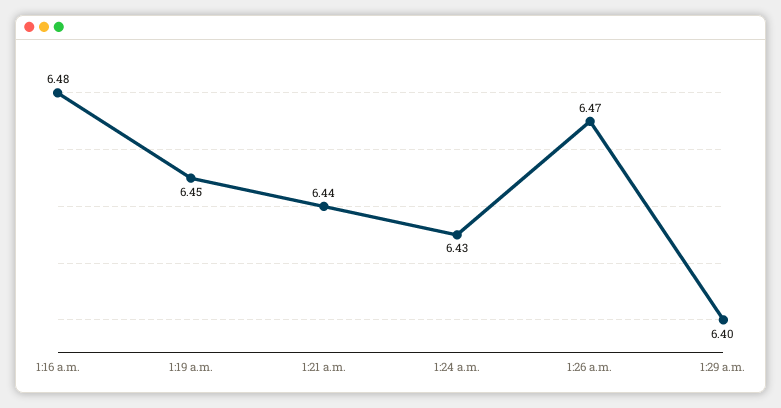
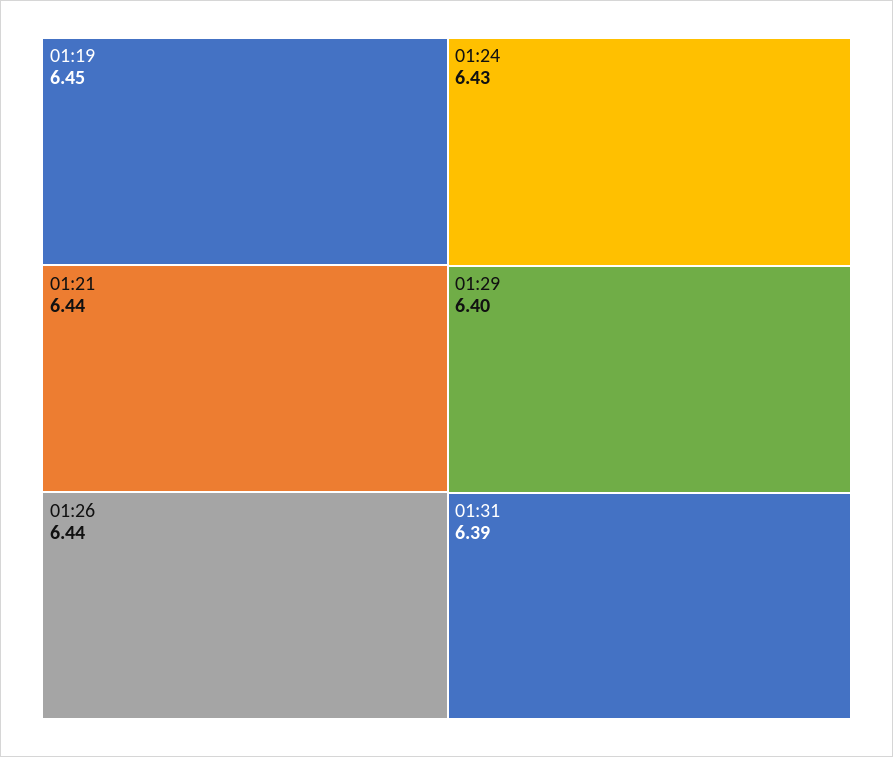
1:16 a.m.: 6.48 -> none
1:26 a.m.: 6.47 -> 6.44
01:31: none -> 6.39

